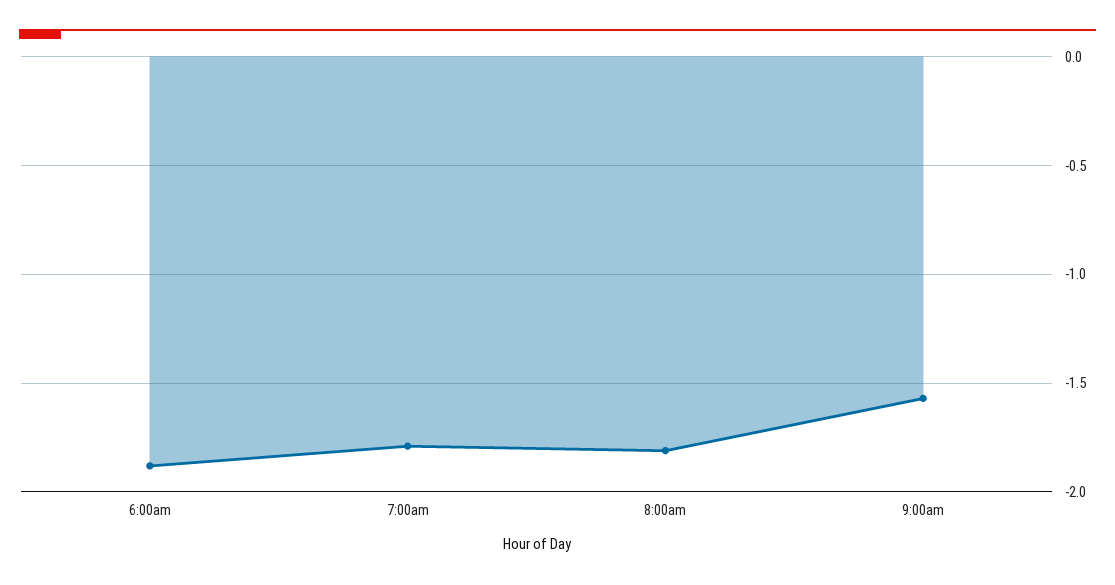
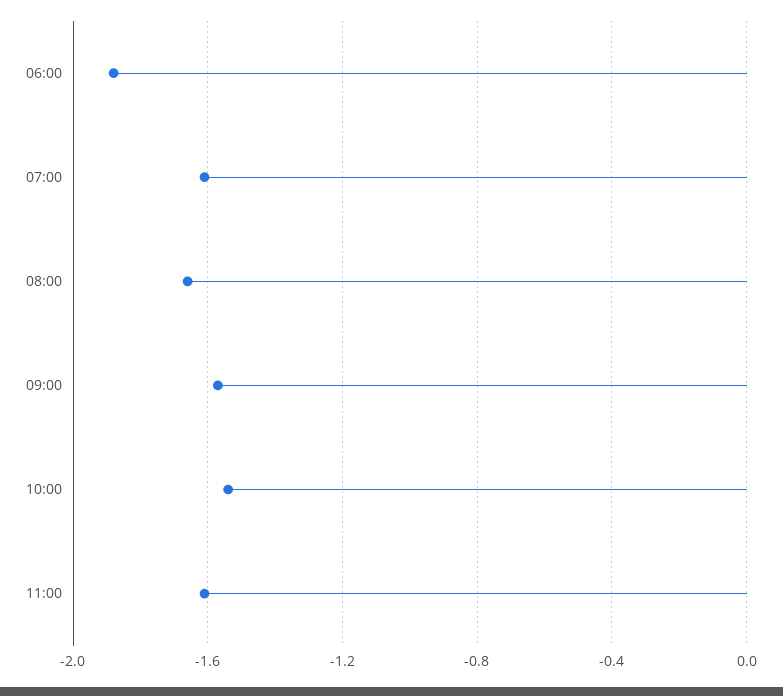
7:00am: -1.8 -> -1.6
8:00am: -1.8 -> -1.65
10:00: none -> -1.55
11:00: none -> -1.6

